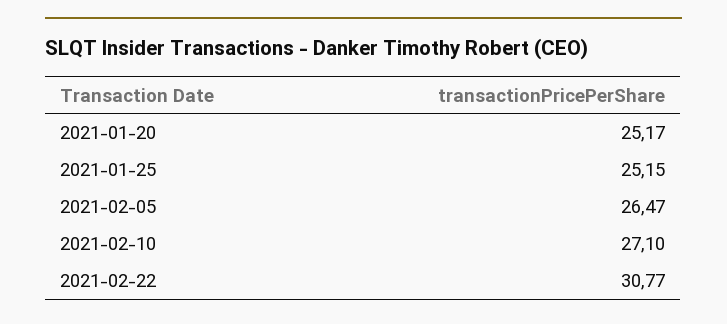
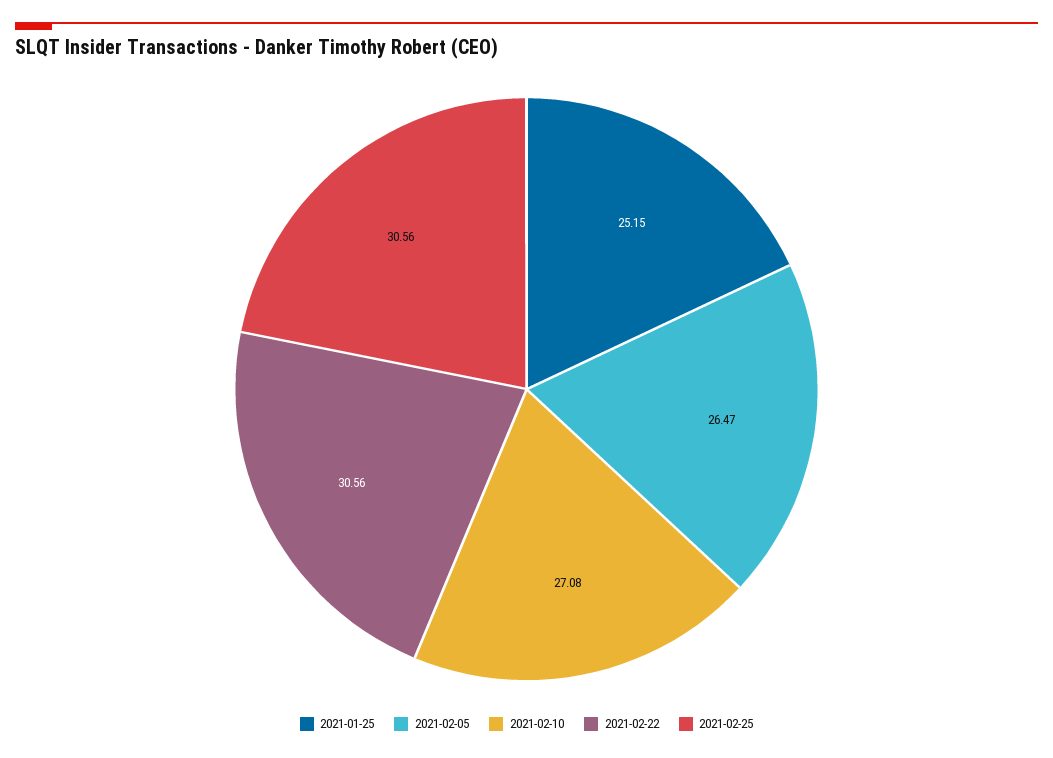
2021-01-20: 25.17 -> none
2021-02-10: 27.1 -> 27.08
2021-02-22: 30.77 -> 30.56
2021-02-25: none -> 30.56

